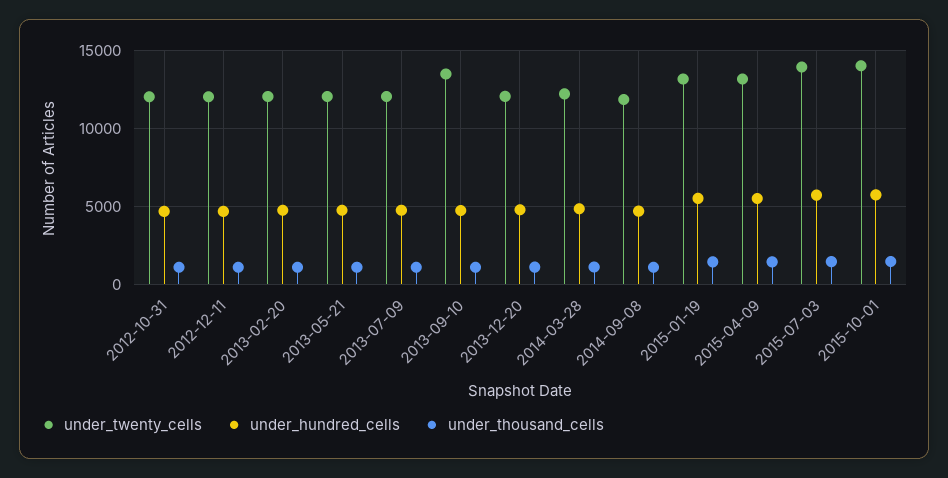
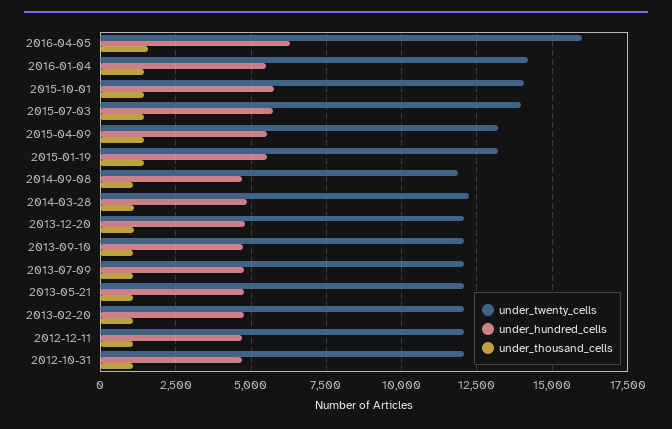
under_twenty_cells, 2013-09-10: 13500 -> 12000
under_twenty_cells, 2016-04-05: none -> 16000
under_hundred_cells, 2016-04-05: none -> 6250
under_thousand_cells, 2016-04-05: none -> 1500
under_twenty_cells, 2016-01-04: none -> 14250
under_hundred_cells, 2016-01-04: none -> 5500
under_thousand_cells, 2016-01-04: none -> 1500

